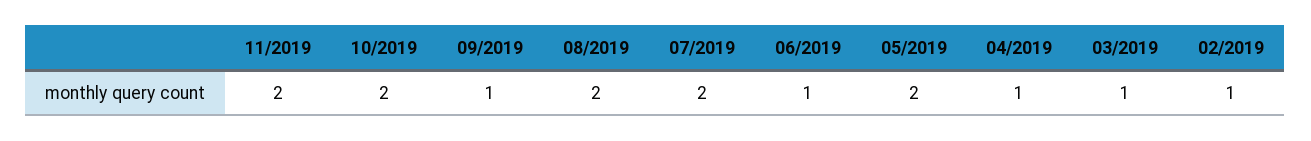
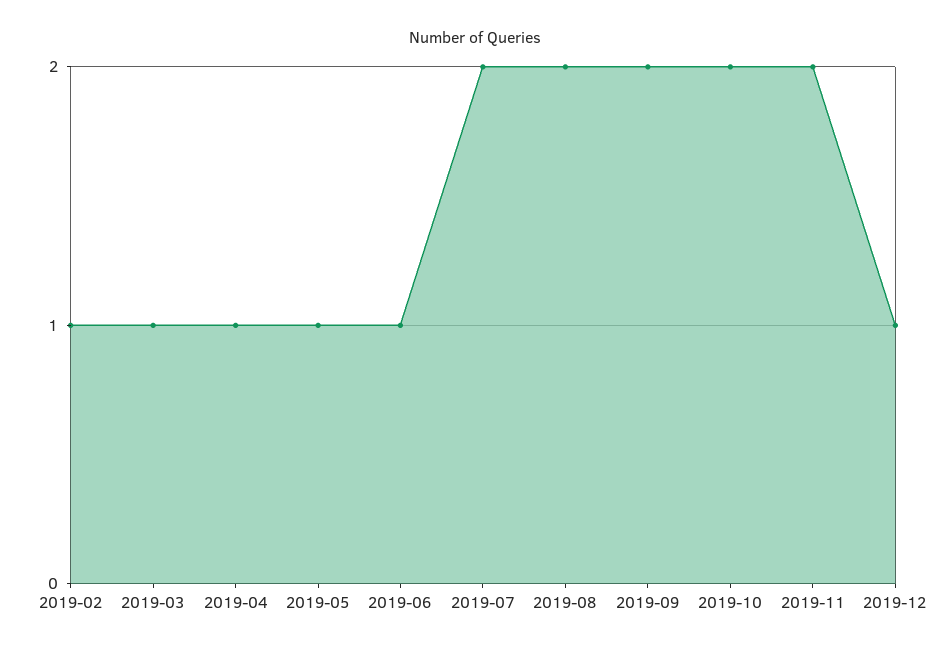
09/2019: 1 -> 2
05/2019: 2 -> 1
2019-12: none -> 1

